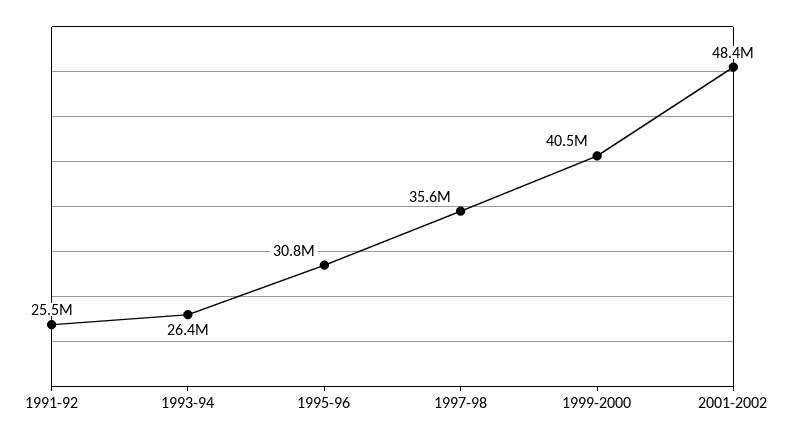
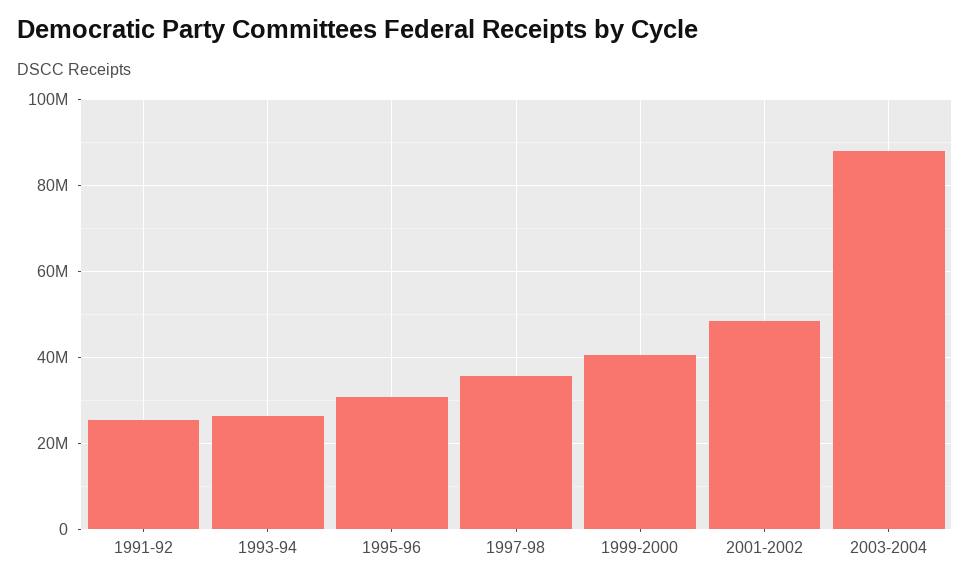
2003-2004: none -> 88000000

